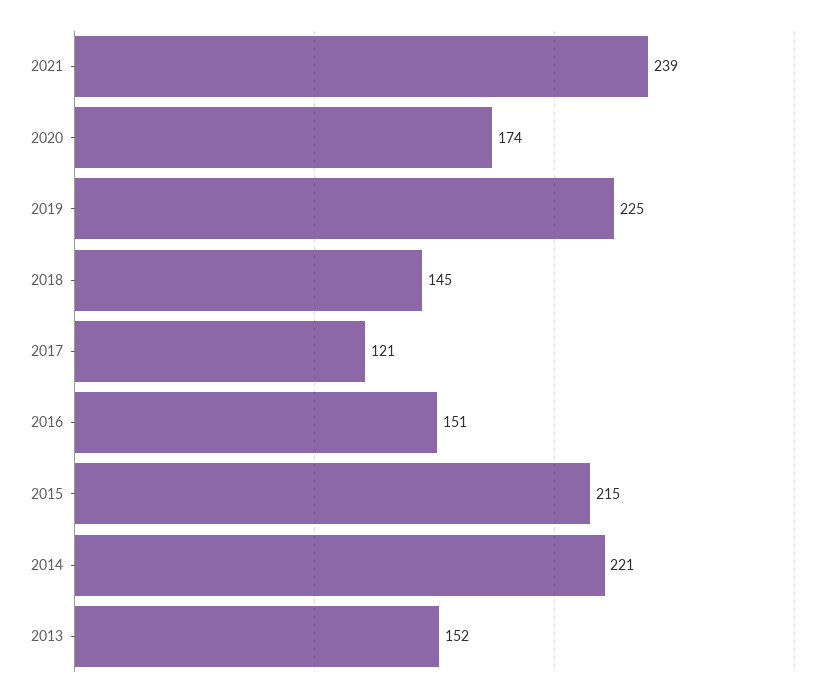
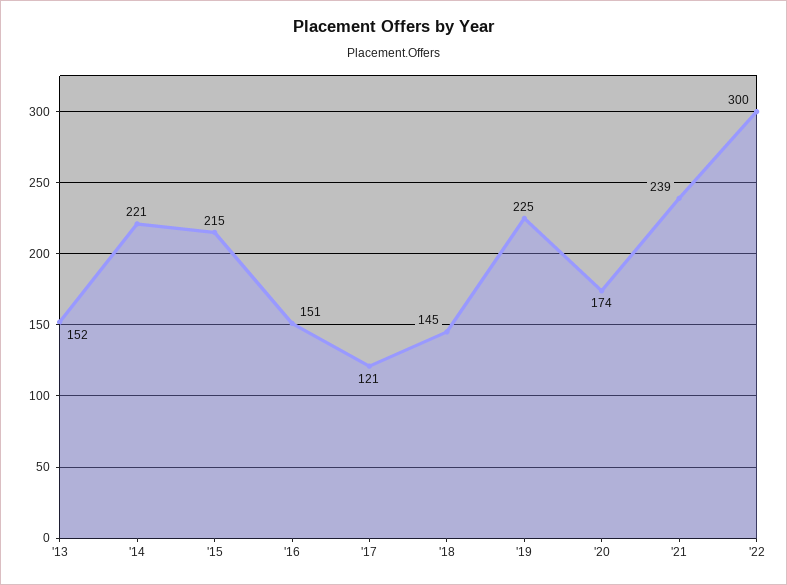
'22: none -> 300

